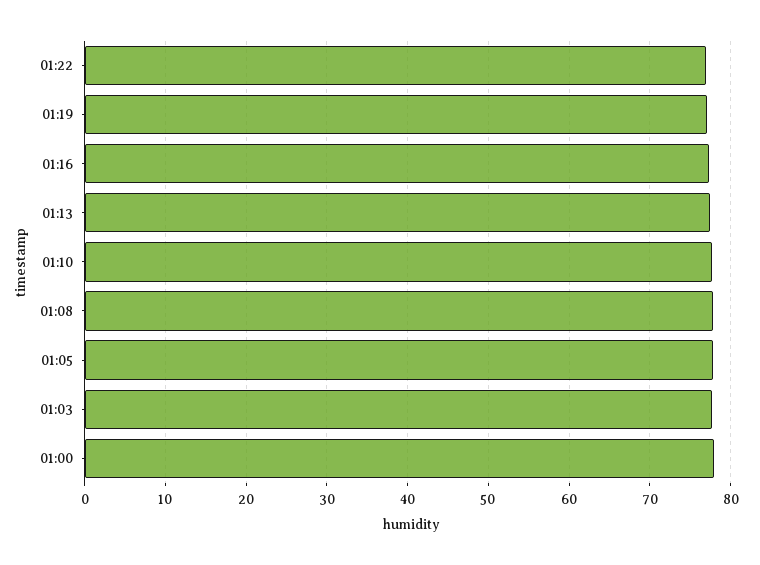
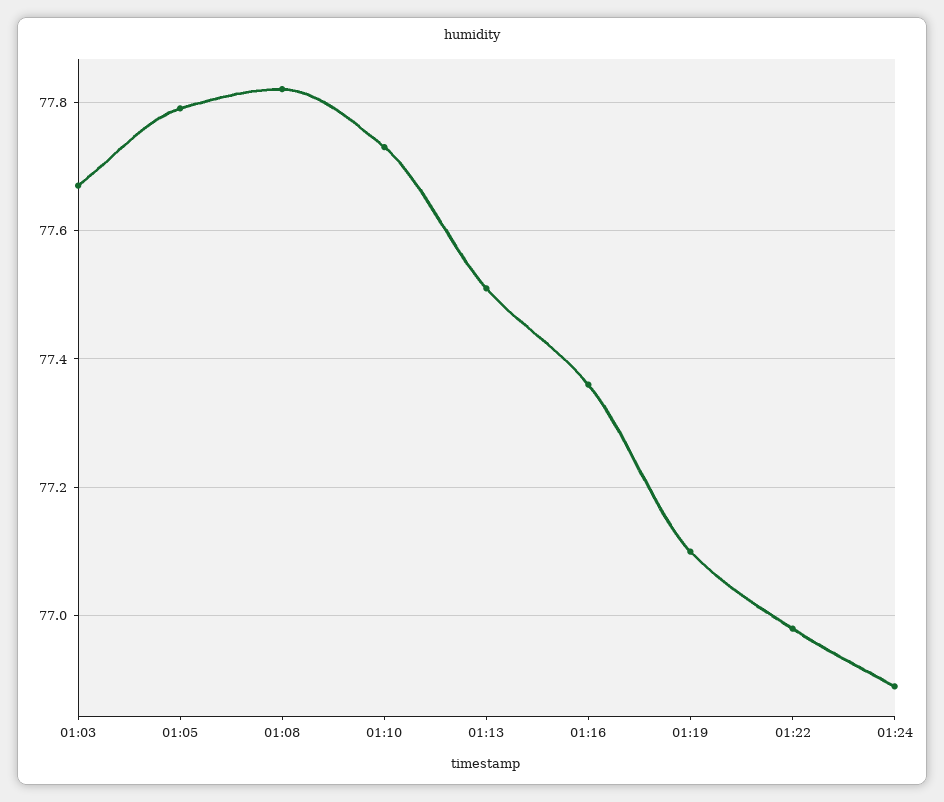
01:00: 78 -> none
01:24: none -> 76.9

